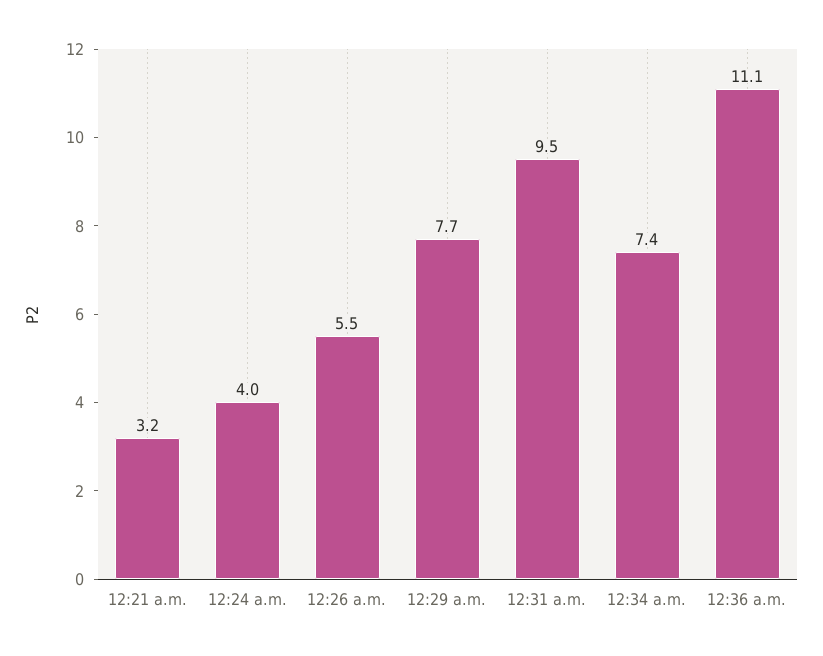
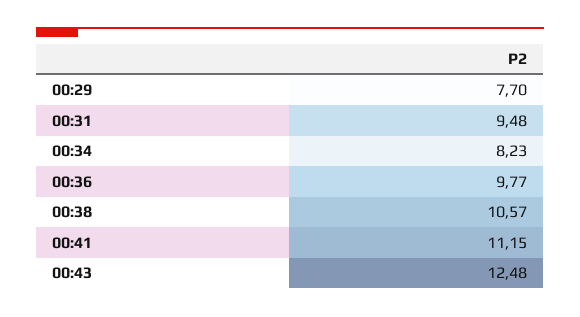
12:21 a.m.: 3.2 -> none
12:24 a.m.: 4 -> none
12:26 a.m.: 5.5 -> none
12:34 a.m.: 7.4 -> 8.23
12:36 a.m.: 11.1 -> 9.77
00:38: none -> 10.57
00:41: none -> 11.15
00:43: none -> 12.48

